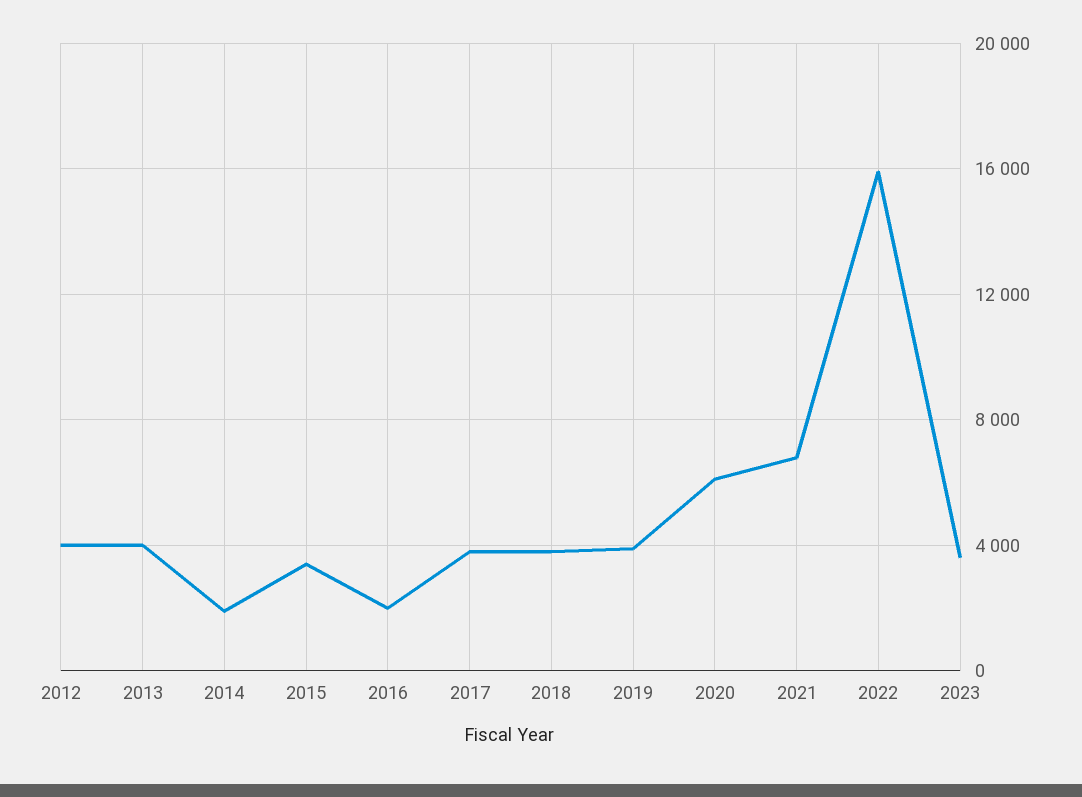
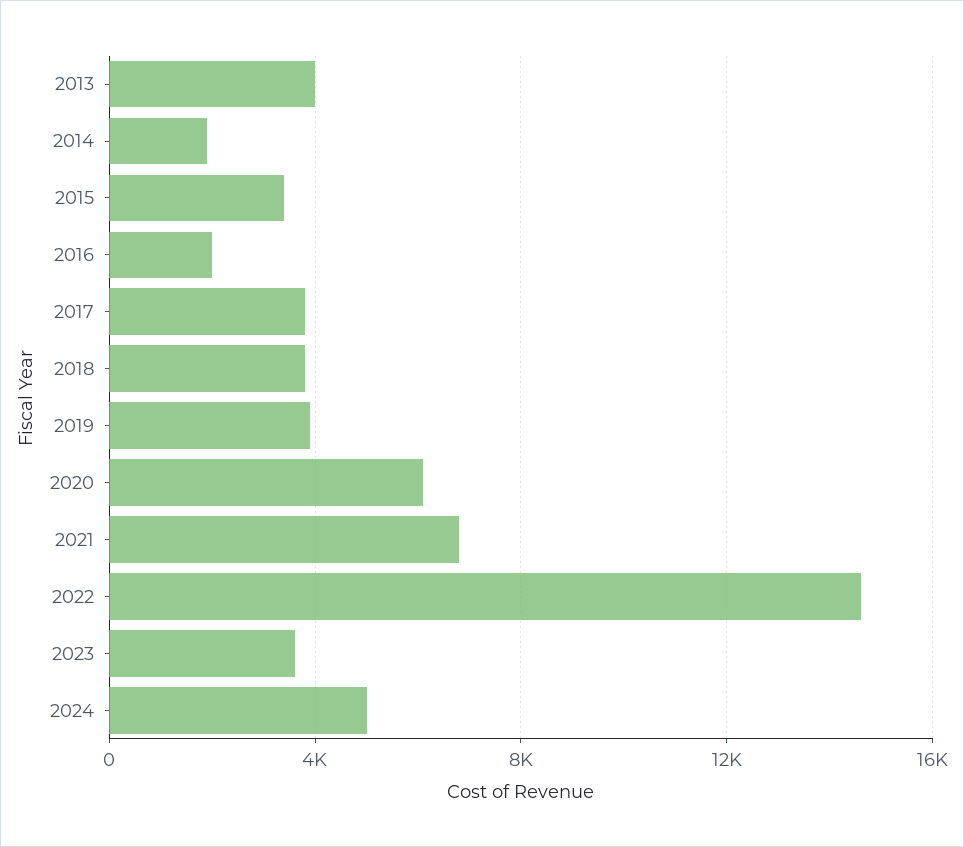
2012: 4000 -> none
2022: 16000 -> 14500
2024: none -> 5000

